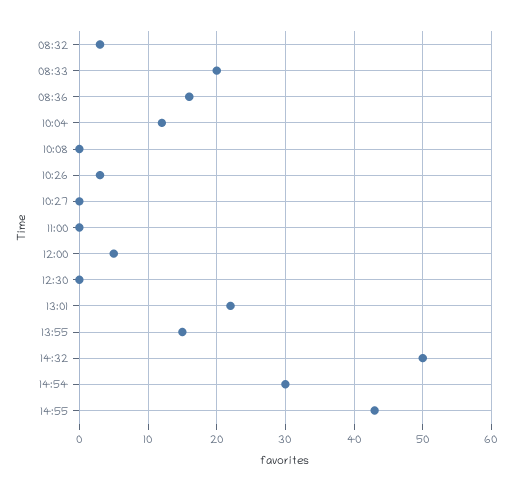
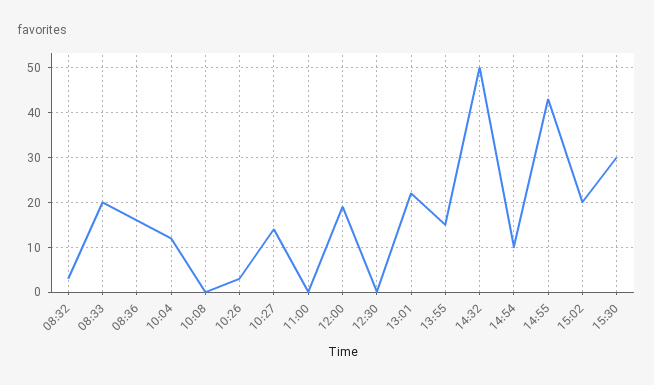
10:27: 0 -> 15
12:00: 5 -> 20
14:54: 30 -> 10
15:02: none -> 20
15:30: none -> 30

